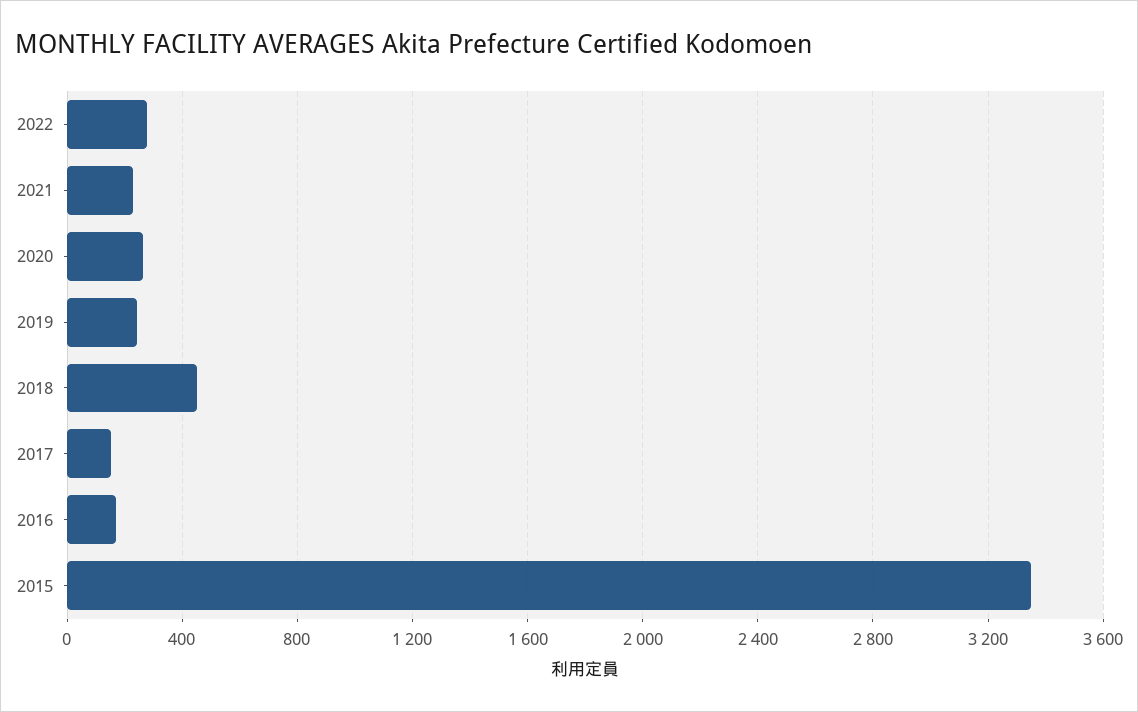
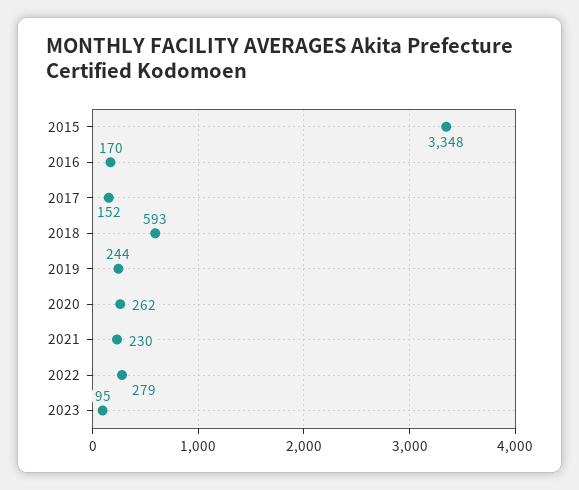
2018: 450 -> 593
2023: none -> 95

